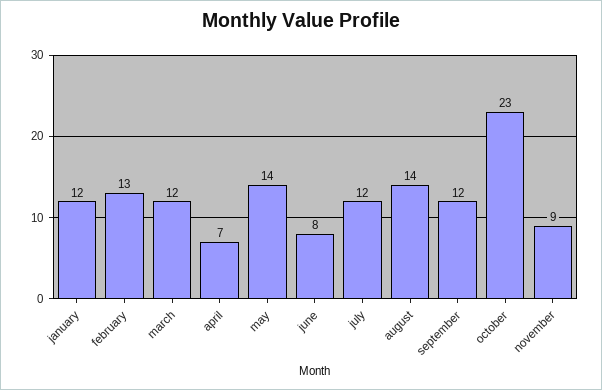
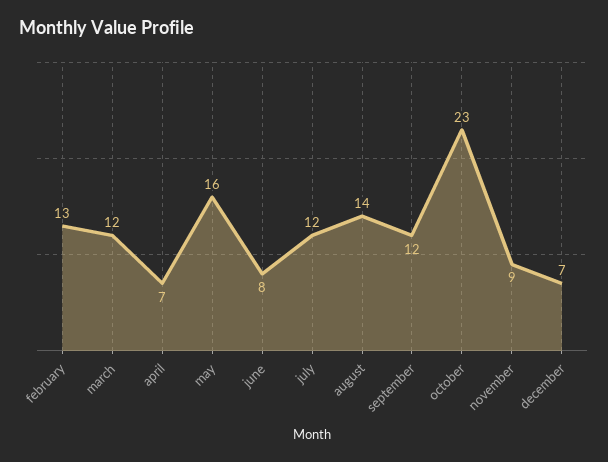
january: 12 -> none
may: 14 -> 16
december: none -> 7

